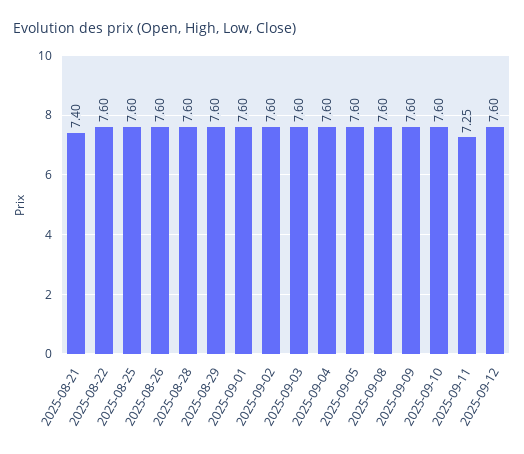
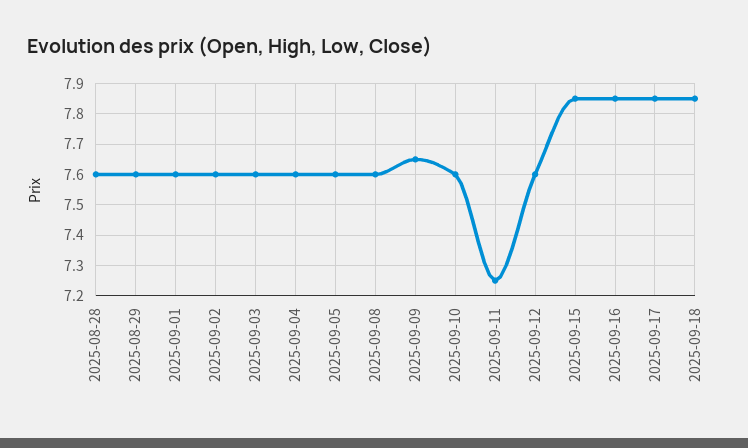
2025-08-21: 7.4 -> none
2025-08-22: 7.6 -> none
2025-08-25: 7.6 -> none
2025-08-26: 7.6 -> none
2025-09-09: 7.6 -> 7.65
2025-09-15: none -> 7.85
2025-09-16: none -> 7.85
2025-09-17: none -> 7.85
2025-09-18: none -> 7.85

